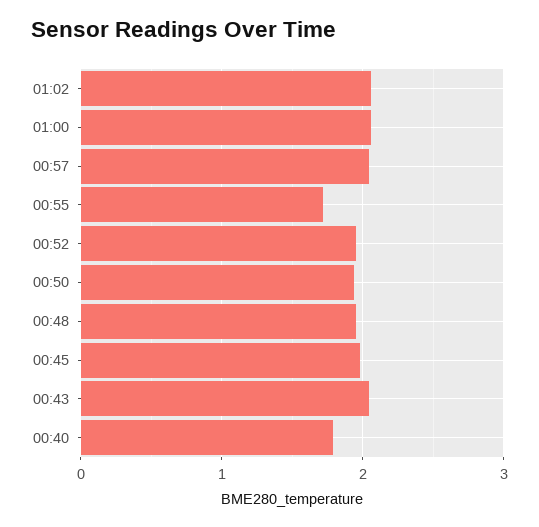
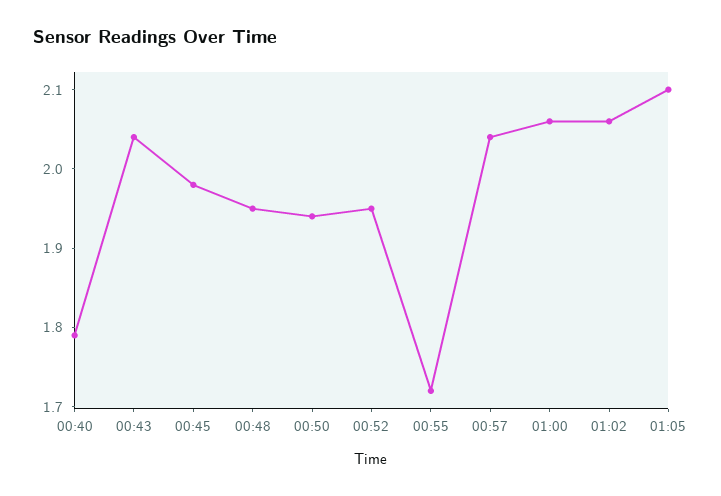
01:05: none -> 2.1

